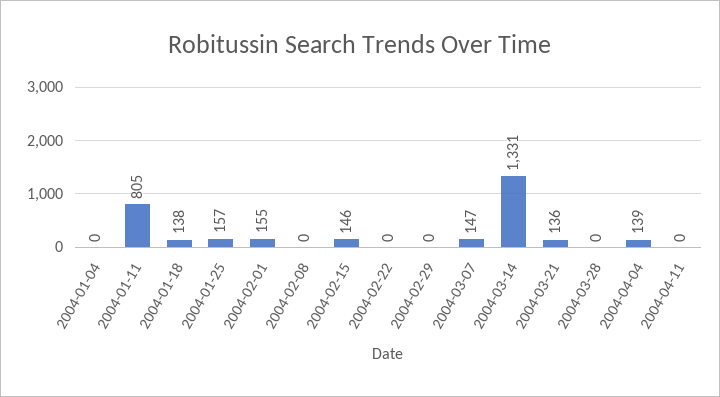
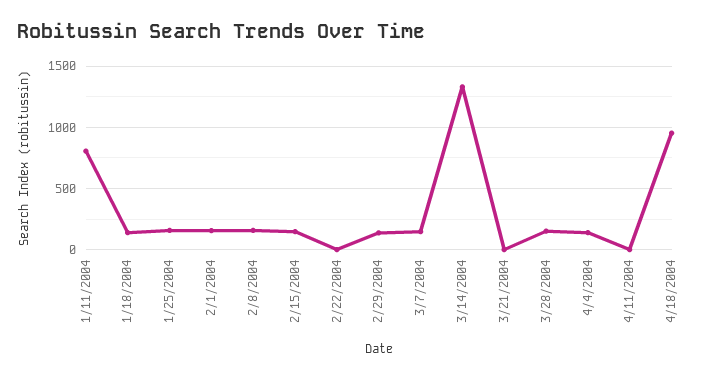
2004-01-04: 0 -> none
2004-02-08: 0 -> 150
2004-02-29: 0 -> 150
2004-03-21: 136 -> 0
2004-03-28: 0 -> 150
4/18/2004: none -> 950

